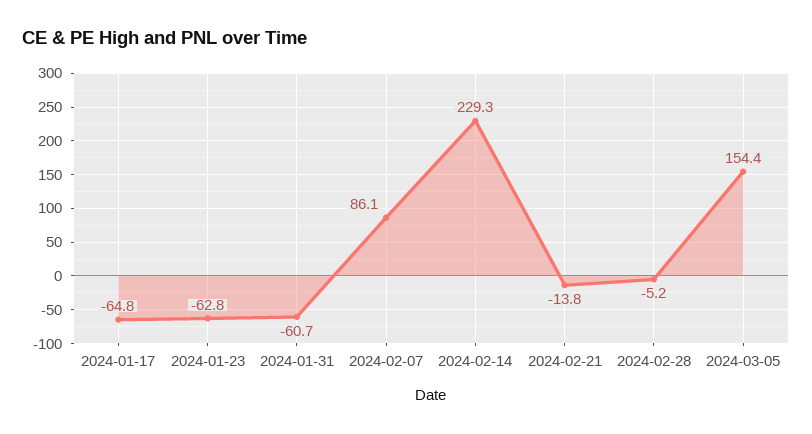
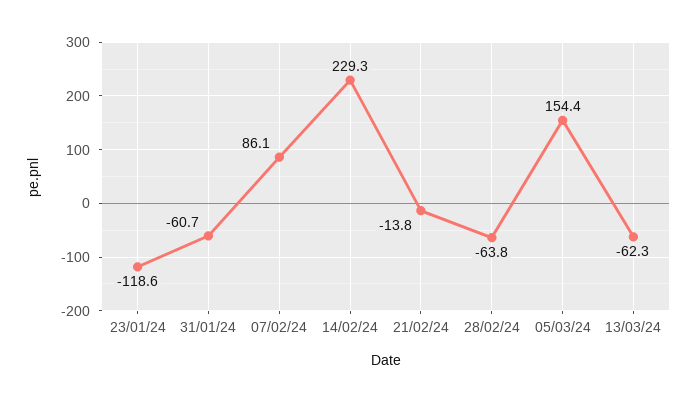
2024-01-17: -64.8 -> none
2024-01-23: -62.8 -> -118.6
2024-02-28: -5.2 -> -63.8
13/03/24: none -> -62.3

